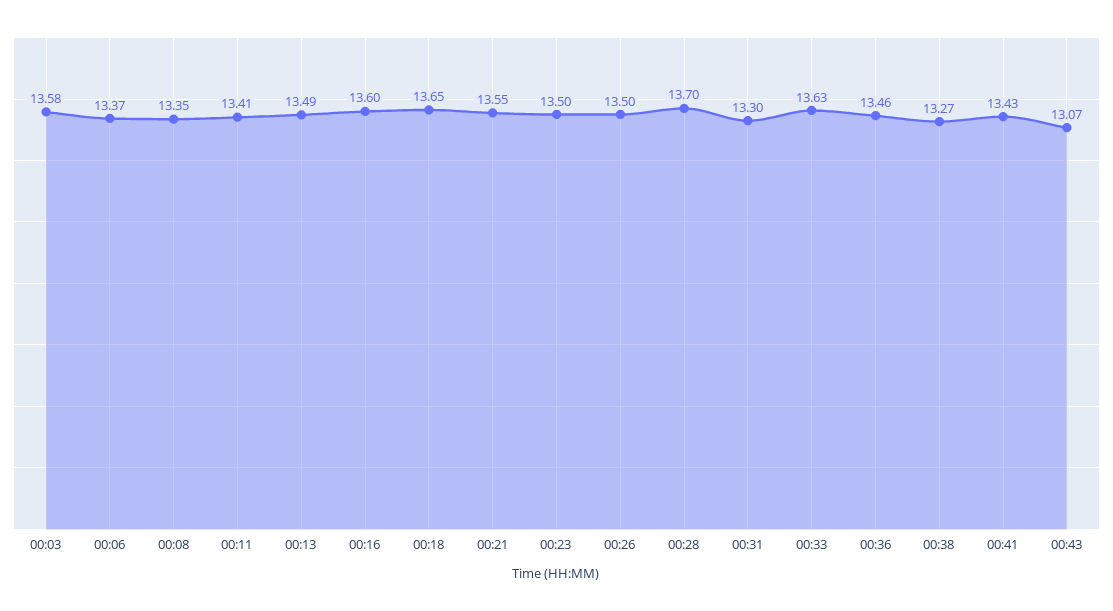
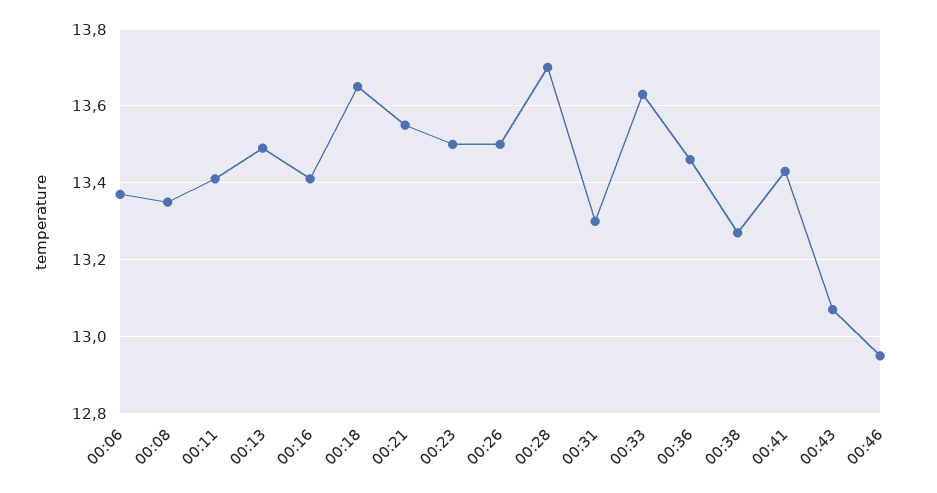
00:03: 13.58 -> none
00:16: 13.6 -> 13.4
00:46: none -> 12.95

